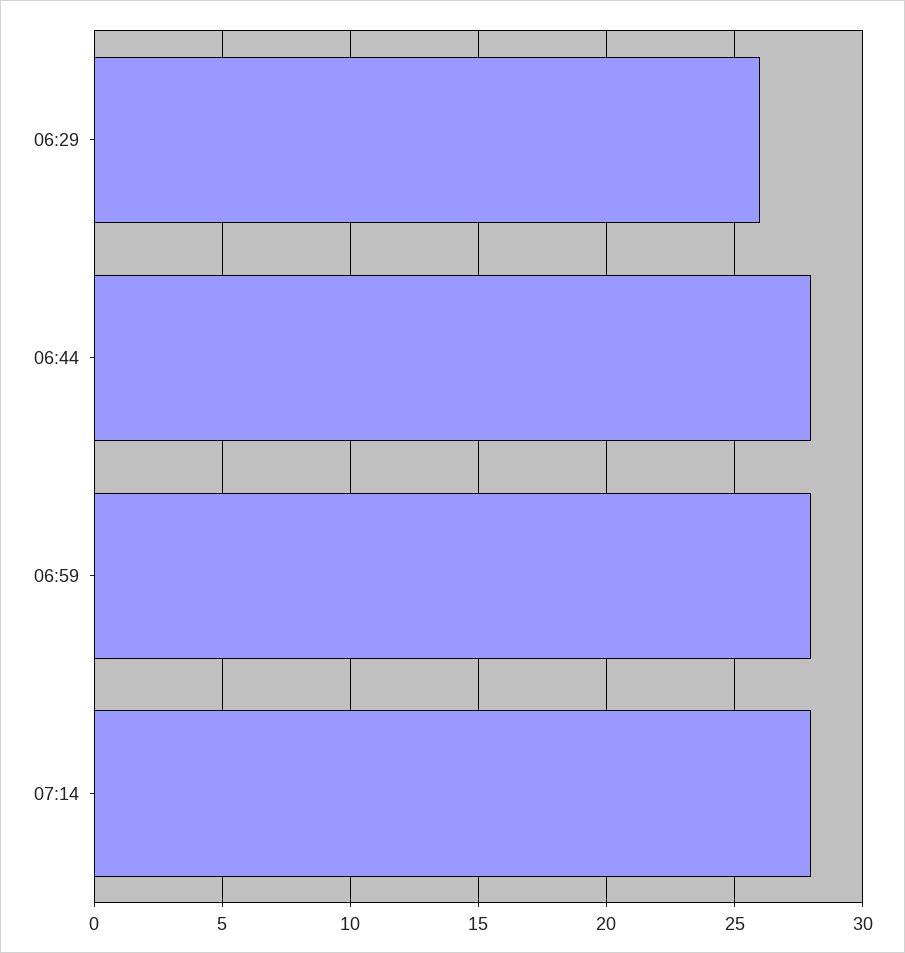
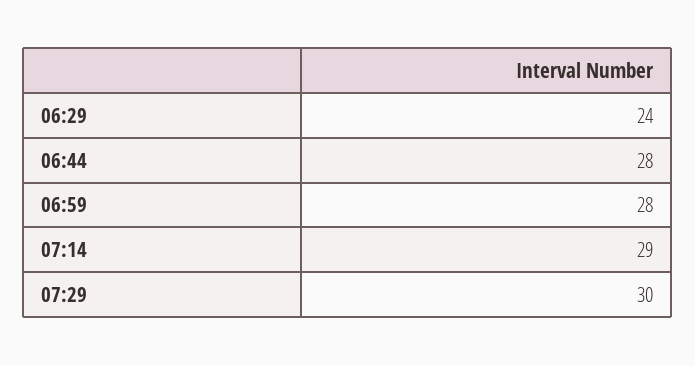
06:29: 26 -> 24
07:14: 28 -> 29
07:29: none -> 30

